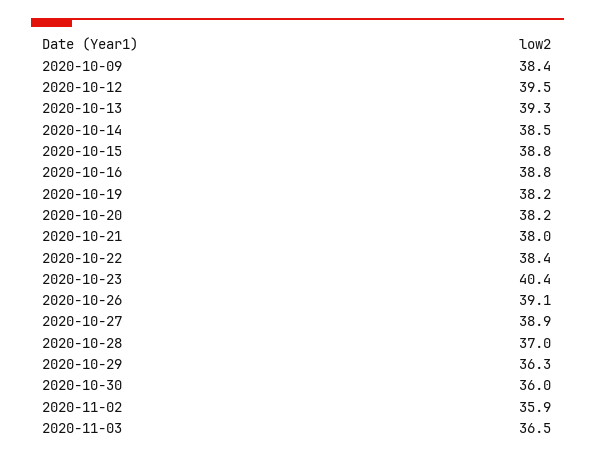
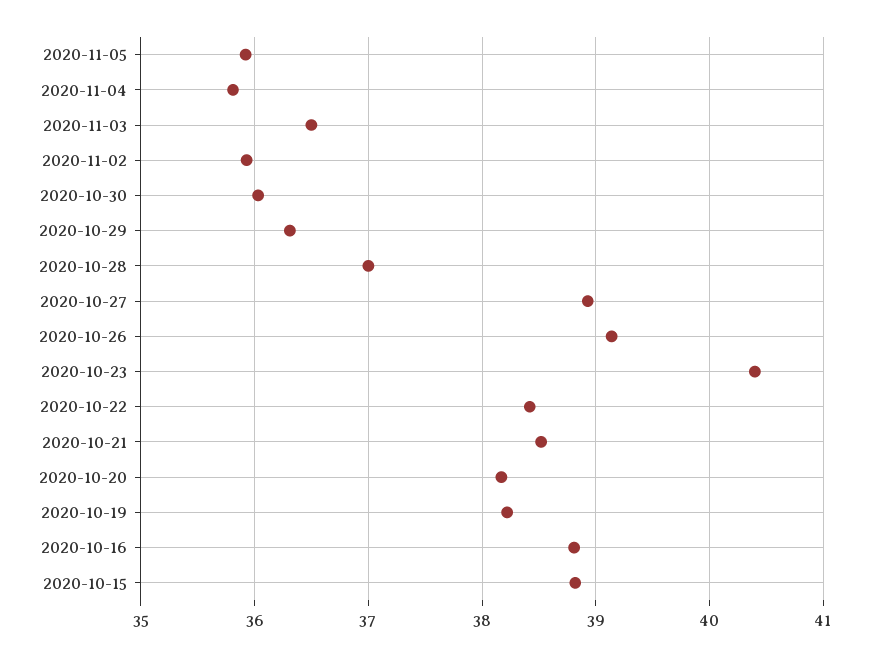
2020-10-09: 38.4 -> none
2020-10-12: 39.5 -> none
2020-10-13: 39.3 -> none
2020-10-14: 38.5 -> none
2020-10-21: 38 -> 38.5
2020-11-05: none -> 35.9
2020-11-04: none -> 35.8

